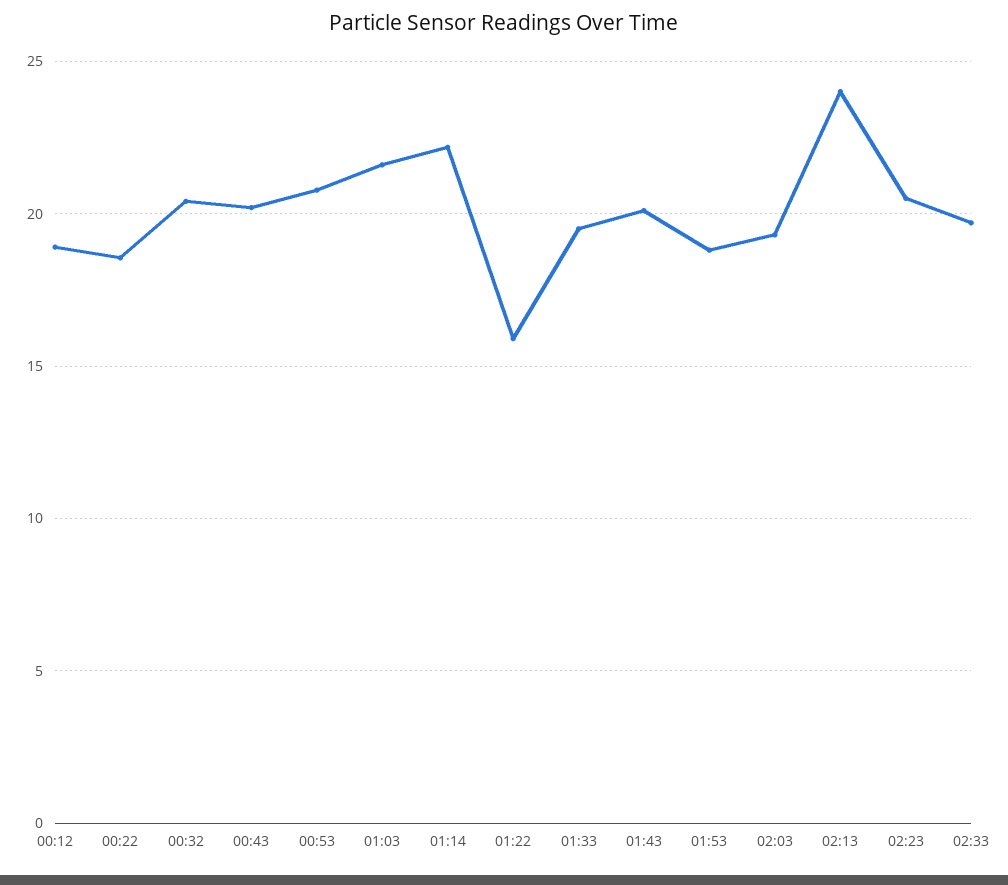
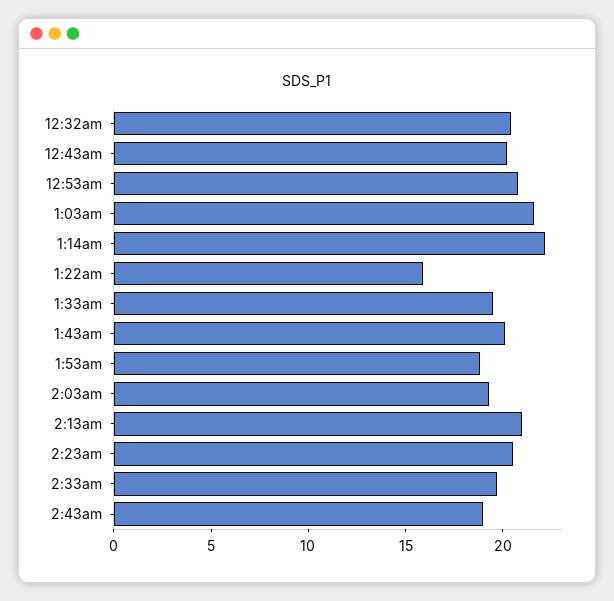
00:12: 19 -> none
00:22: 18.5 -> none
02:13: 24 -> 21
2:43am: none -> 19

